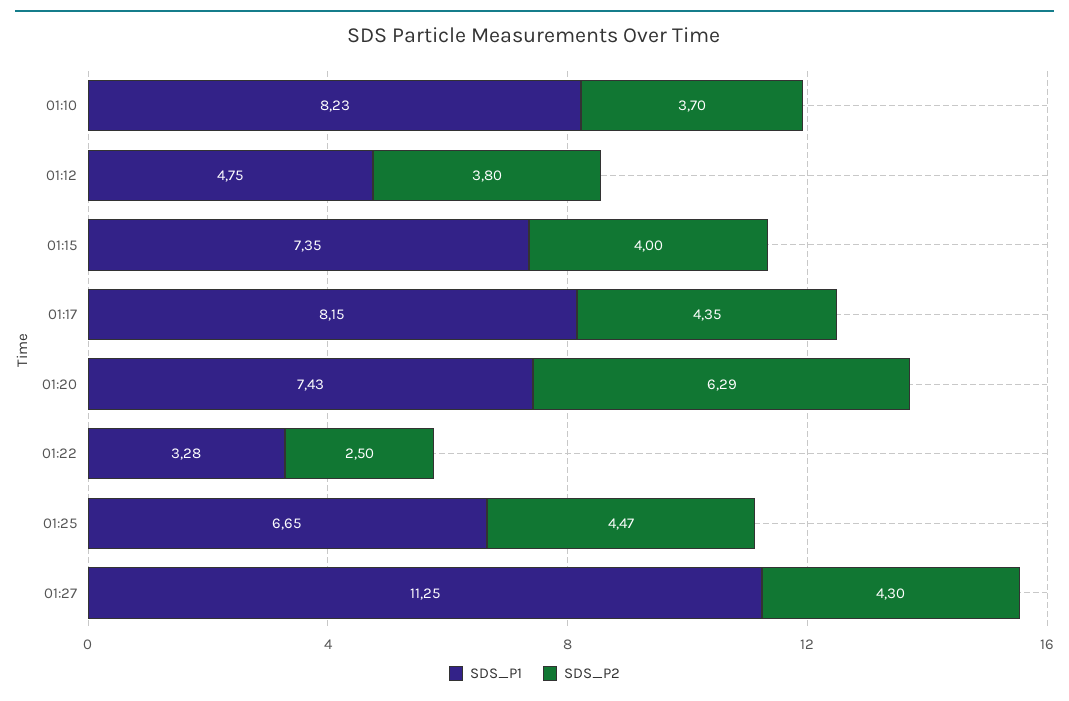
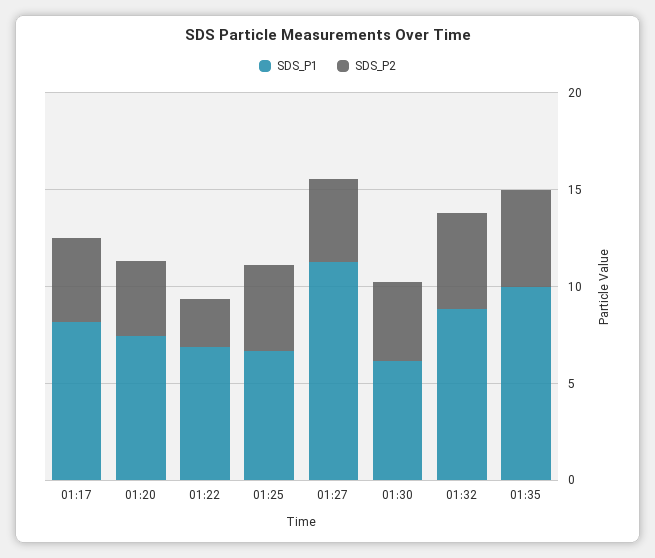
SDS_P1, 01:10: 8.23 -> none
SDS_P2, 01:10: 3.7 -> none
SDS_P1, 01:12: 4.75 -> none
SDS_P2, 01:12: 3.8 -> none
SDS_P1, 01:15: 7.35 -> none
SDS_P2, 01:15: 4 -> none
SDS_P2, 01:20: 6.29 -> 4
SDS_P1, 01:22: 3.28 -> 7
SDS_P1, 01:30: none -> 6
SDS_P2, 01:30: none -> 4
SDS_P1, 01:32: none -> 9
SDS_P2, 01:32: none -> 5
SDS_P1, 01:35: none -> 10
SDS_P2, 01:35: none -> 5

